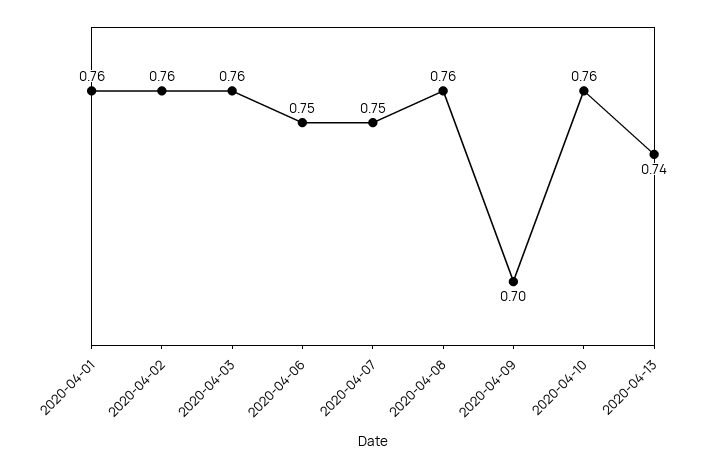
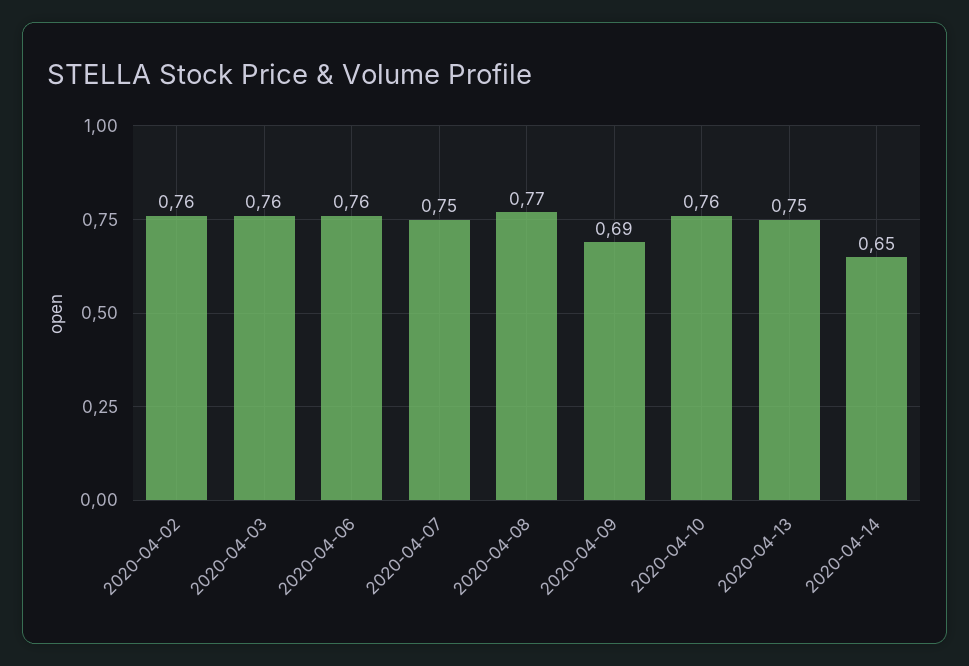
2020-04-01: 0.76 -> none
2020-04-06: 0.75 -> 0.76
2020-04-08: 0.76 -> 0.77
2020-04-09: 0.7 -> 0.69
2020-04-13: 0.74 -> 0.75
2020-04-14: none -> 0.65

